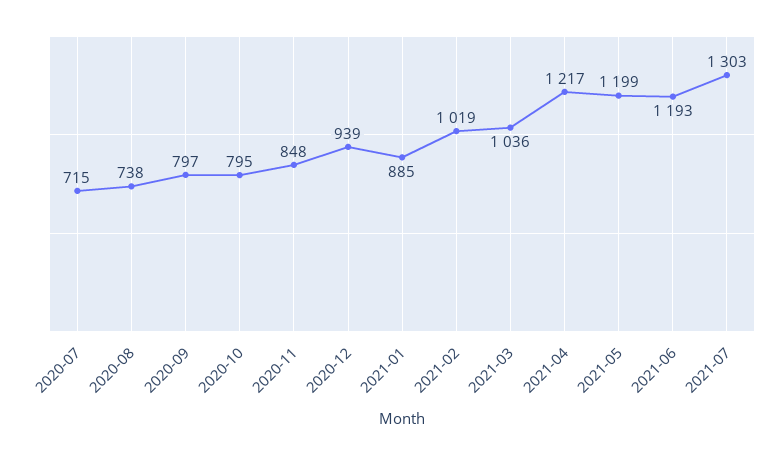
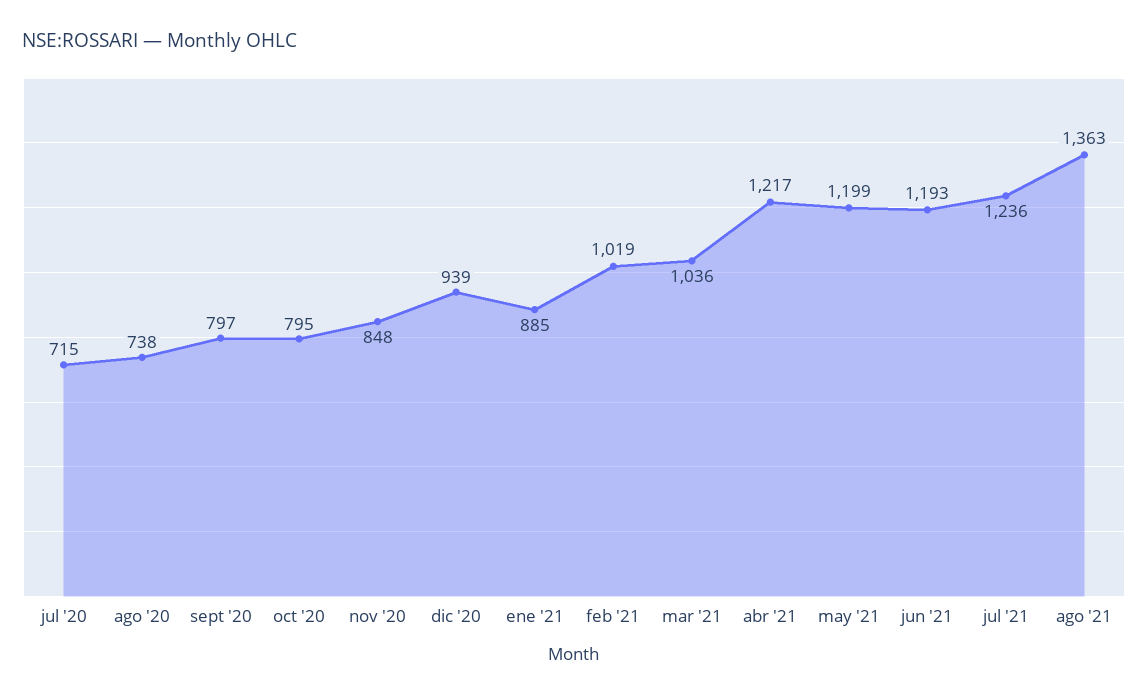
2021-07: 1303 -> 1236
ago '21: none -> 1363

